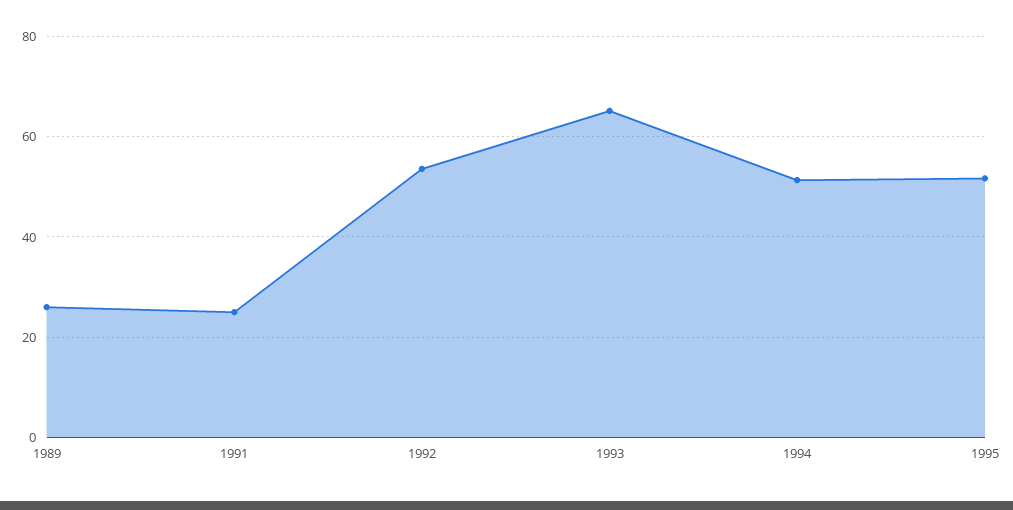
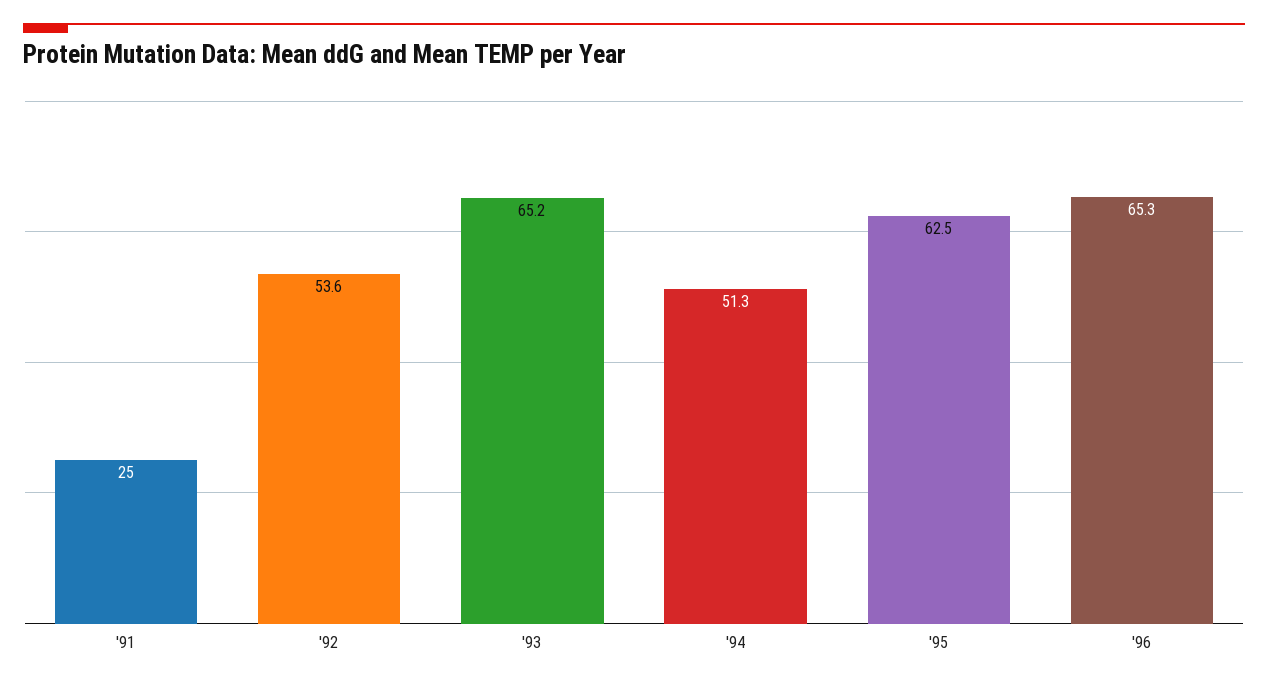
1989: 26 -> none
1995: 52 -> 62.5
'96: none -> 65.3

